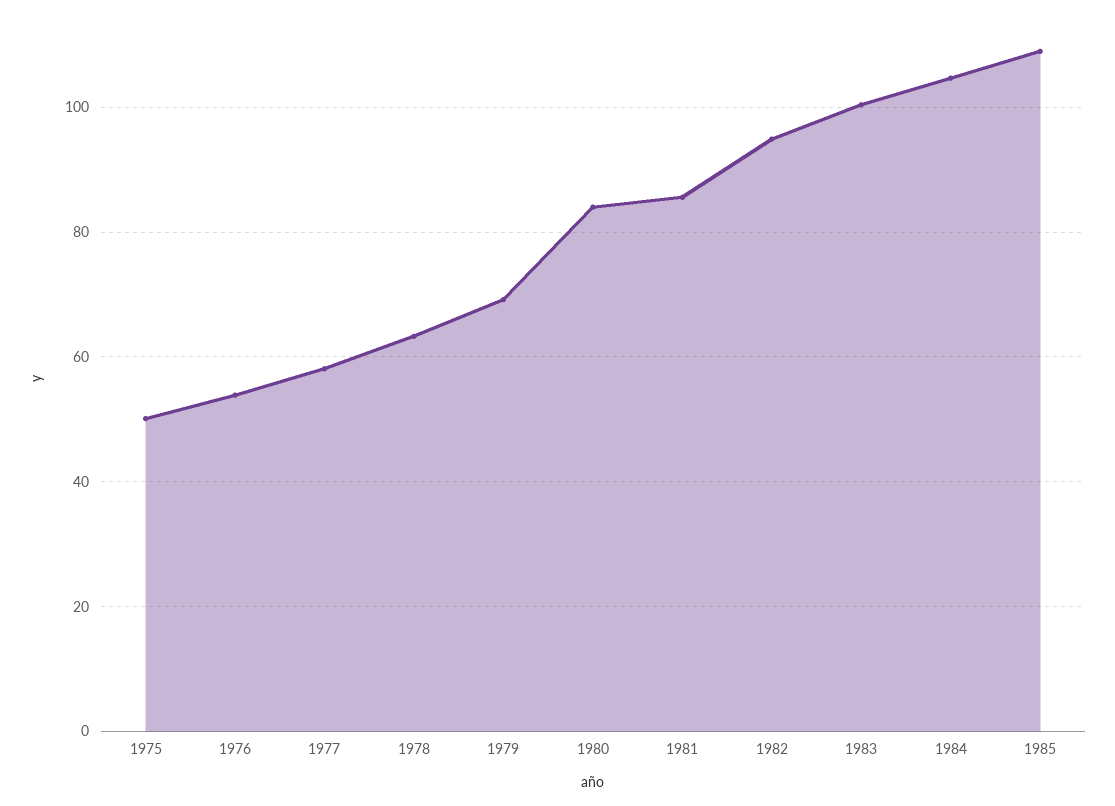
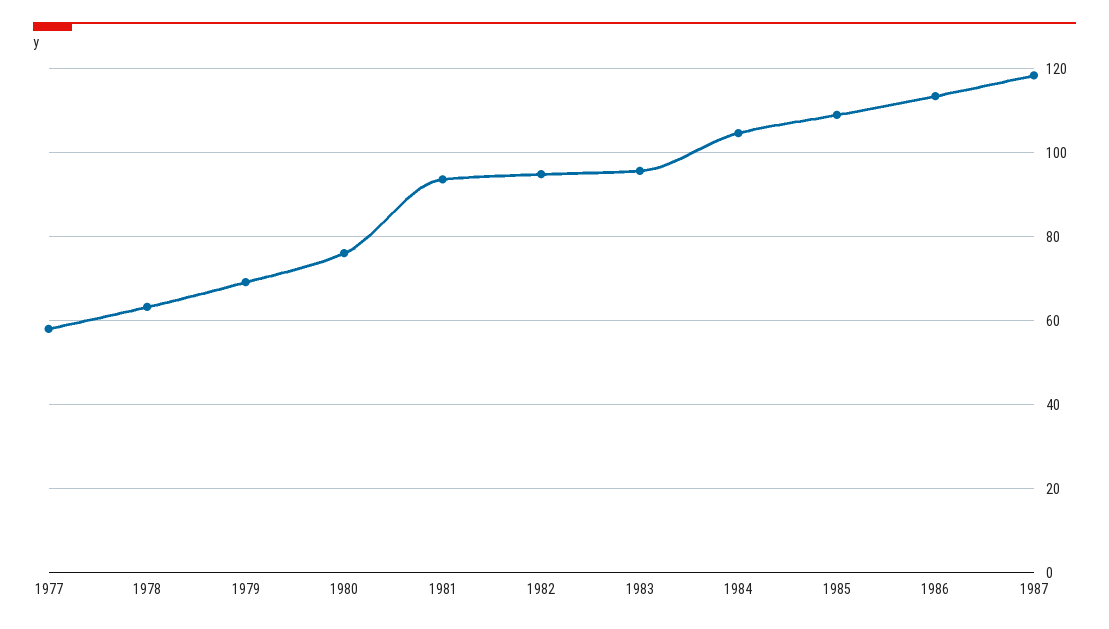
1975: 50 -> none
1976: 54 -> none
1980: 84 -> 76
1981: 86 -> 94
1983: 100 -> 96
1986: none -> 114
1987: none -> 118

